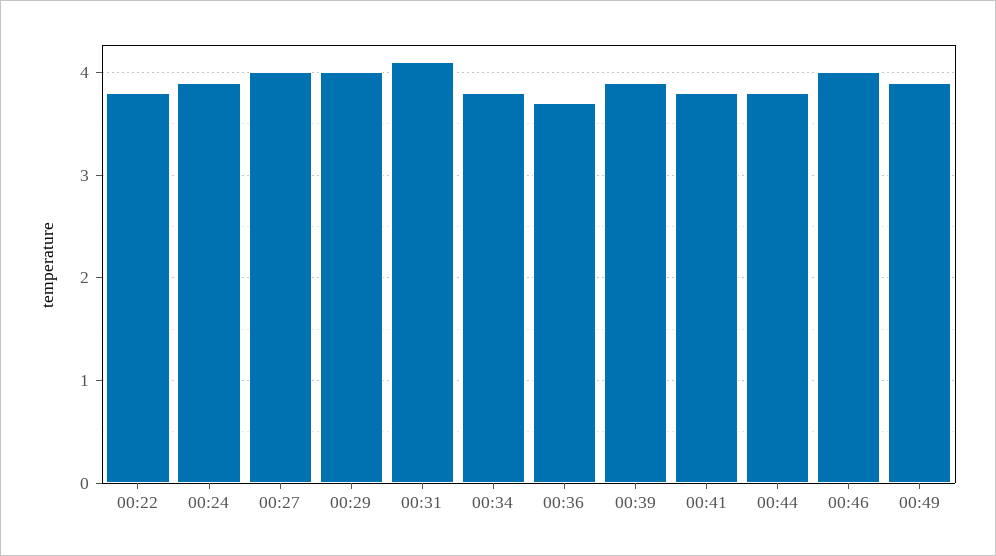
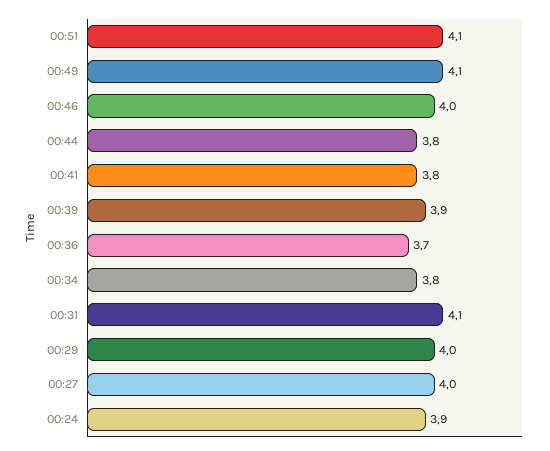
00:22: 3.8 -> none
00:49: 3.9 -> 4.1
00:51: none -> 4.1

